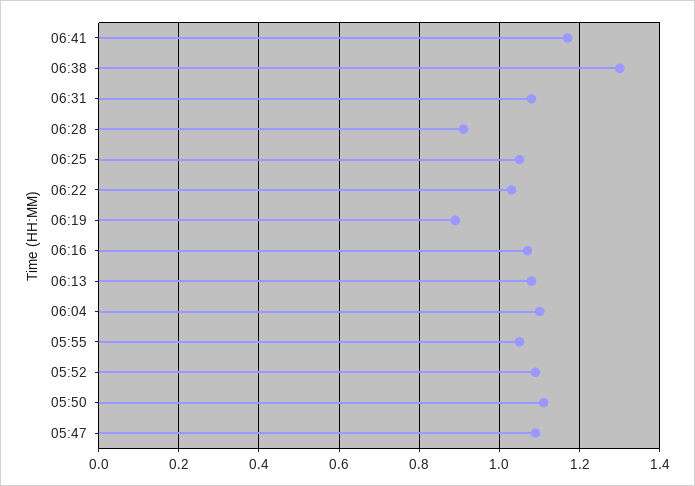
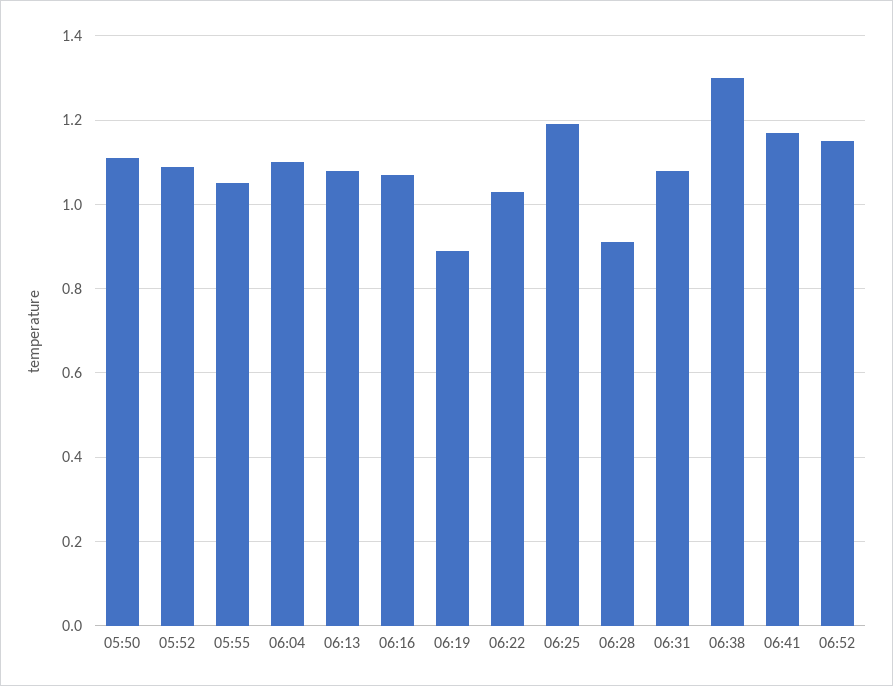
06:25: 1.05 -> 1.2
05:47: 1.1 -> none
06:52: none -> 1.15

